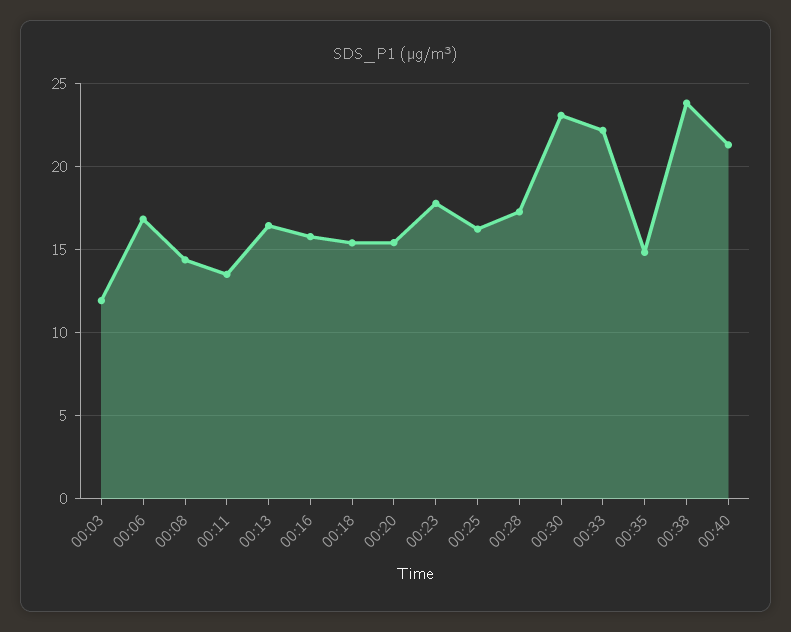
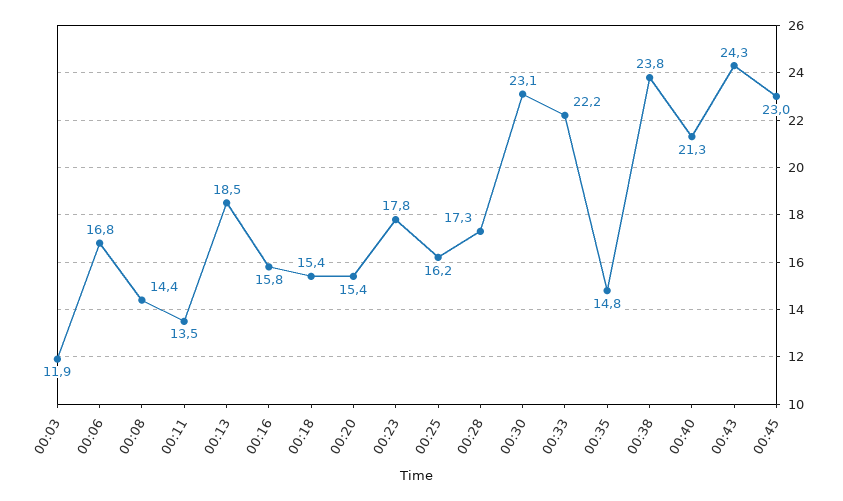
00:13: 16.5 -> 18.5
00:43: none -> 24.3
00:45: none -> 23

